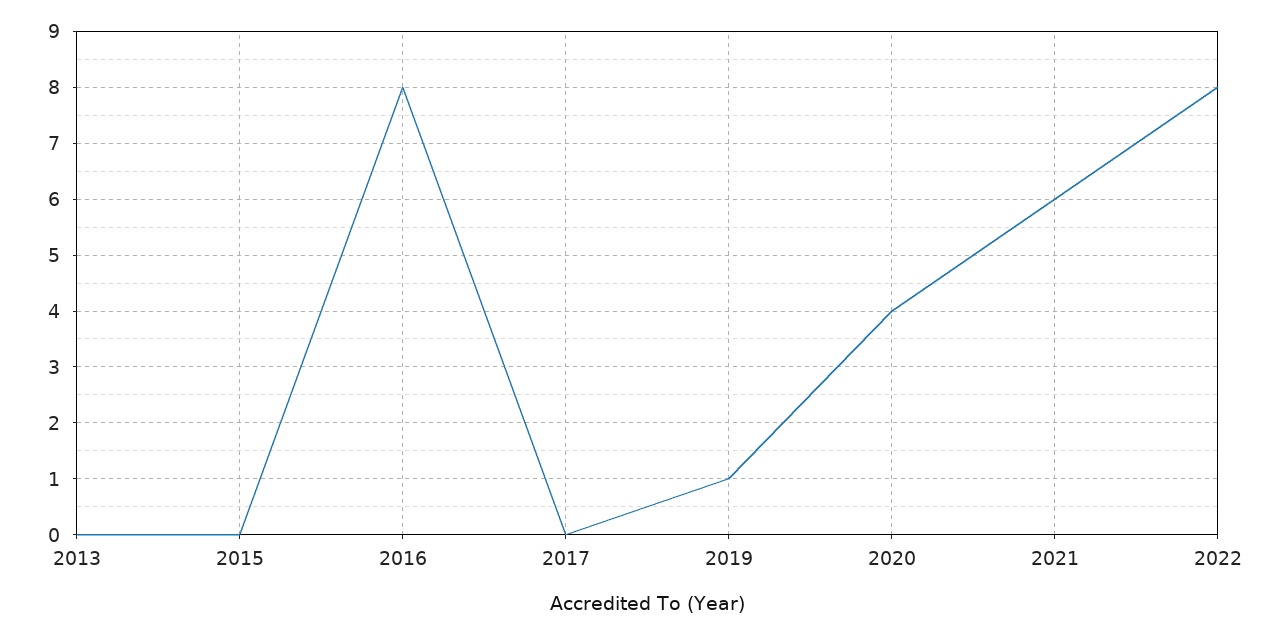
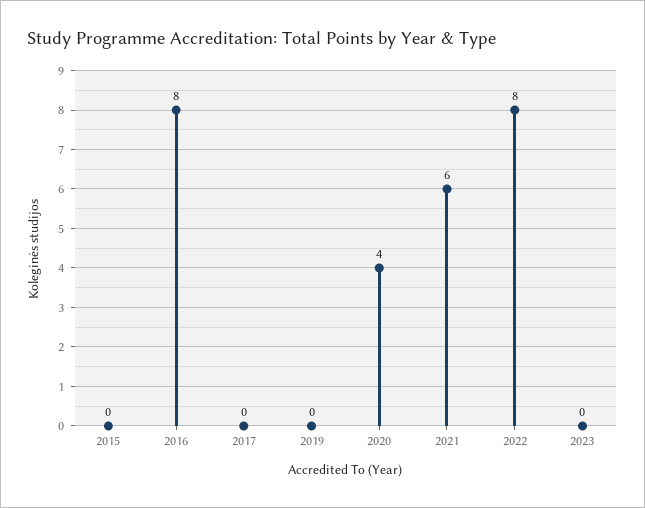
2013: 0 -> none
2019: 1 -> 0
2023: none -> 0

